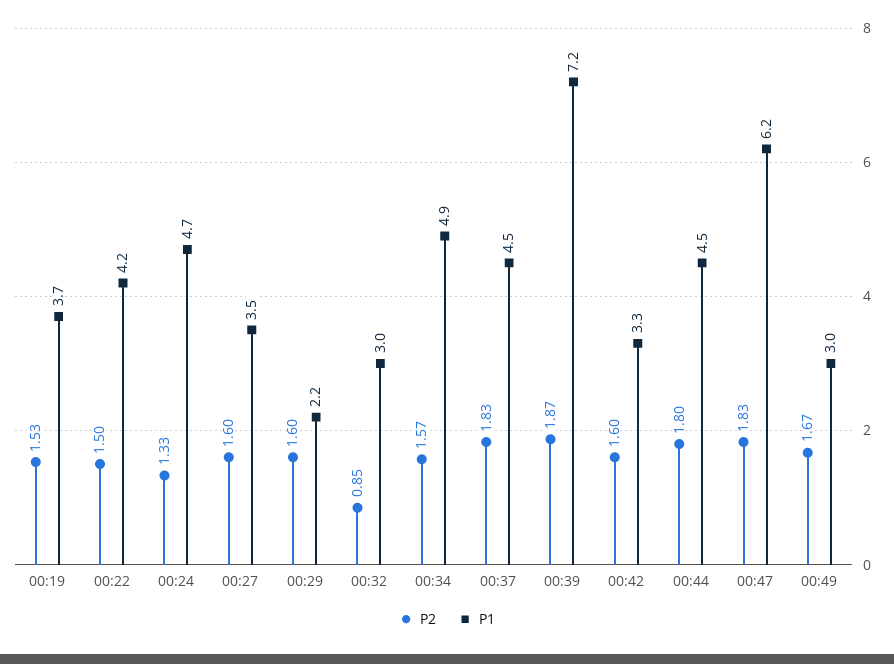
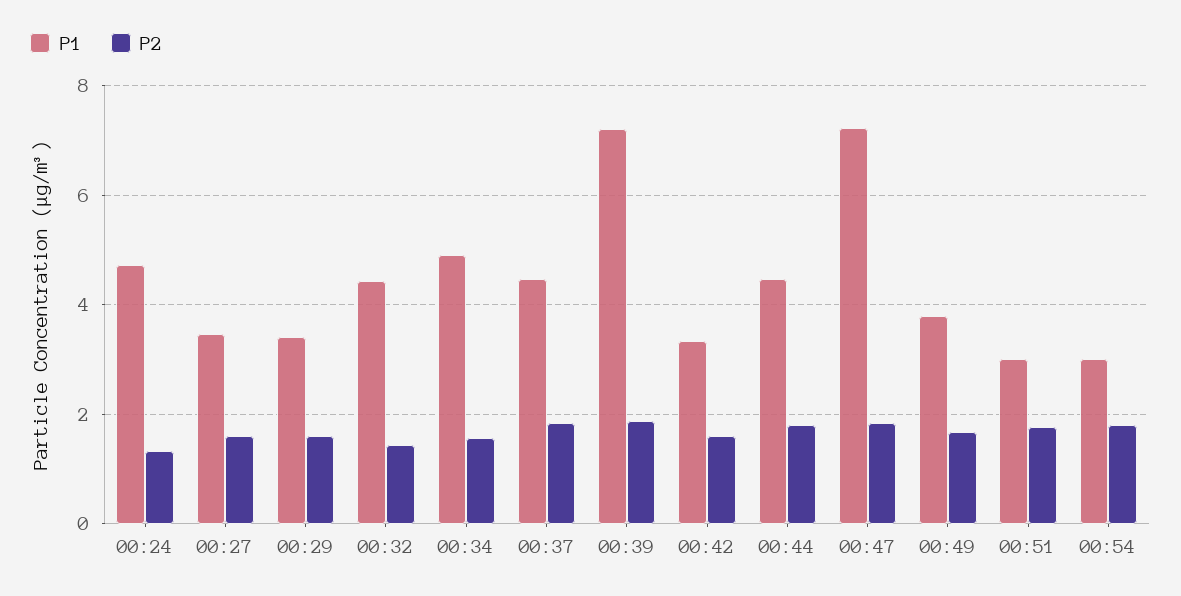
P2, 00:19: 1.53 -> none
P1, 00:19: 3.7 -> none
P2, 00:22: 1.5 -> none
P1, 00:22: 4.2 -> none
P1, 00:29: 2.2 -> 3.4
P2, 00:32: 0.85 -> 1.4
P1, 00:32: 3 -> 4.4
P1, 00:47: 6.2 -> 7.2
P1, 00:49: 3 -> 3.8
P1, 00:51: none -> 3
P2, 00:51: none -> 1.8
P1, 00:54: none -> 3
P2, 00:54: none -> 1.8

